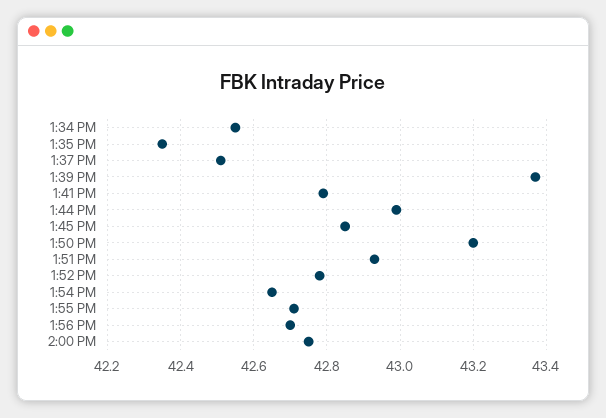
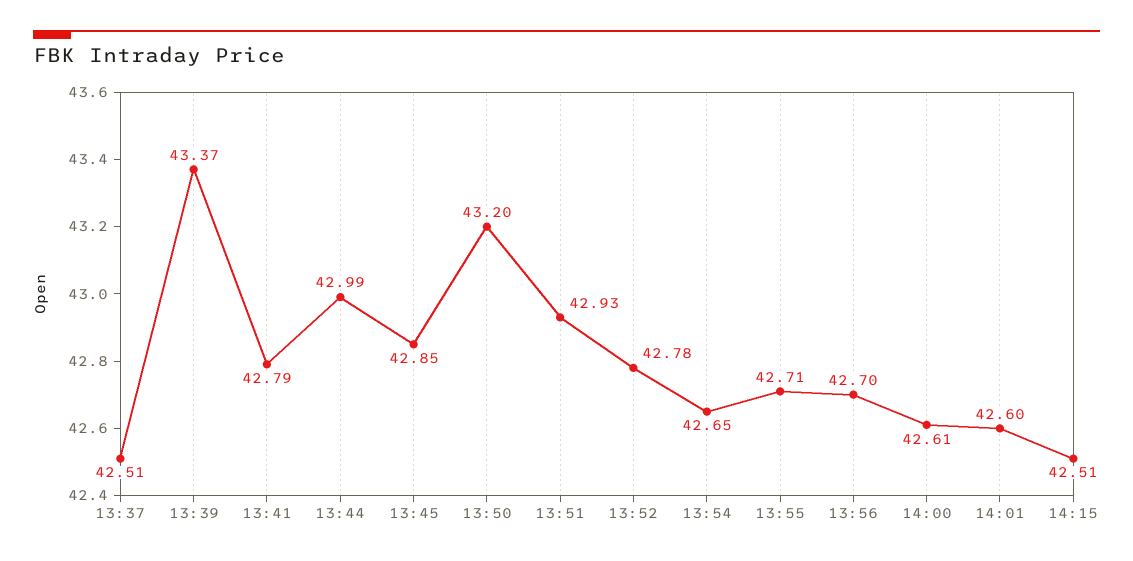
1:34 PM: 42.55 -> none
1:35 PM: 42.35 -> none
2:00 PM: 42.75 -> 42.61
14:01: none -> 42.6
14:15: none -> 42.51

